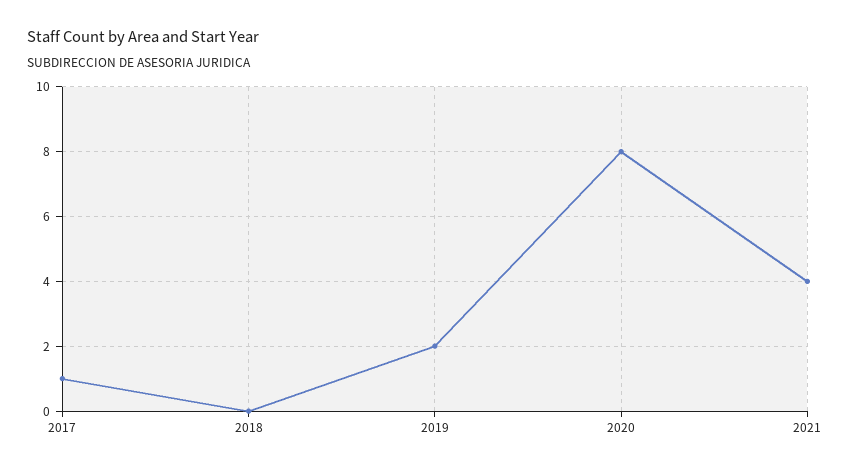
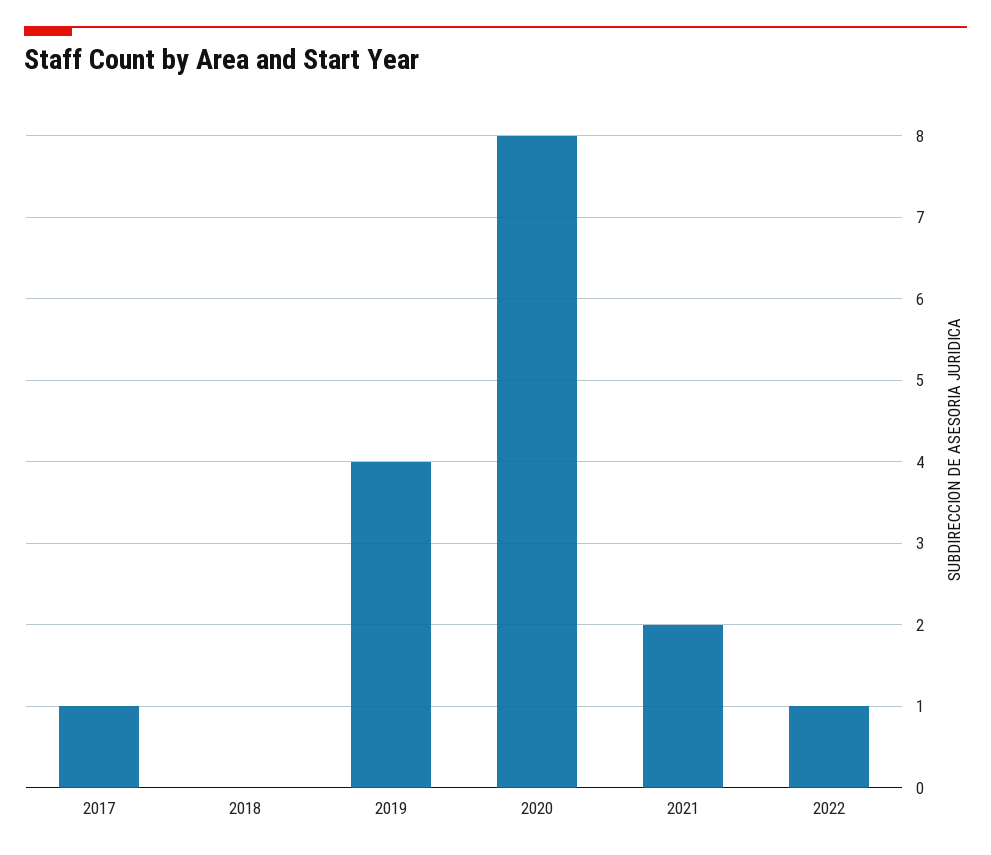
2019: 2 -> 4
2021: 4 -> 2
2022: none -> 1

